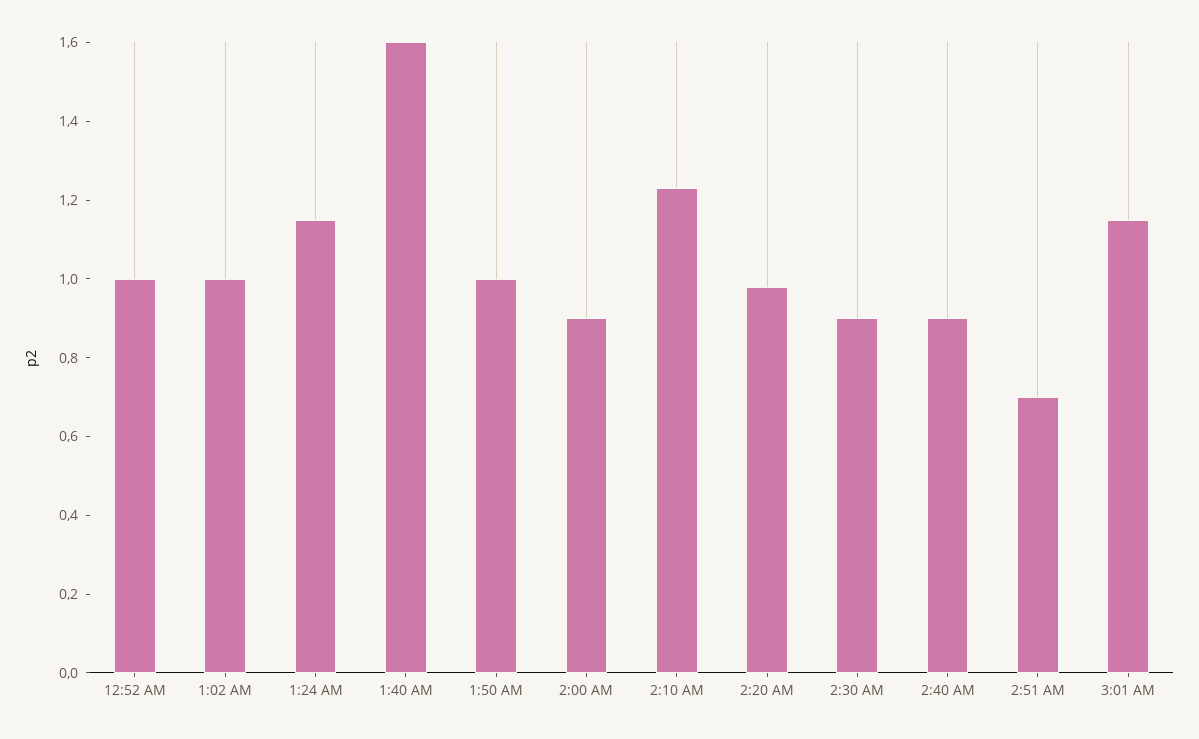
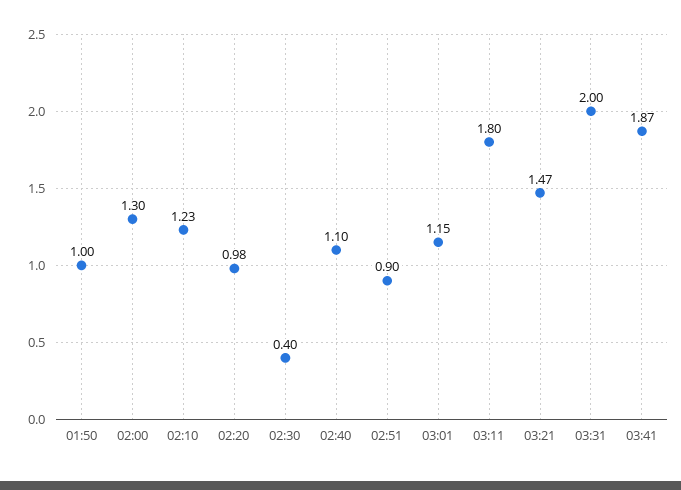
12:52 AM: 1 -> none
1:02 AM: 1 -> none
1:24 AM: 1.15 -> none
1:40 AM: 1.6 -> none
2:00 AM: 0.9 -> 1.3
2:30 AM: 0.9 -> 0.4
2:40 AM: 0.9 -> 1.1
2:51 AM: 0.7 -> 0.9
03:11: none -> 1.8
03:21: none -> 1.47
03:31: none -> 2
03:41: none -> 1.87

